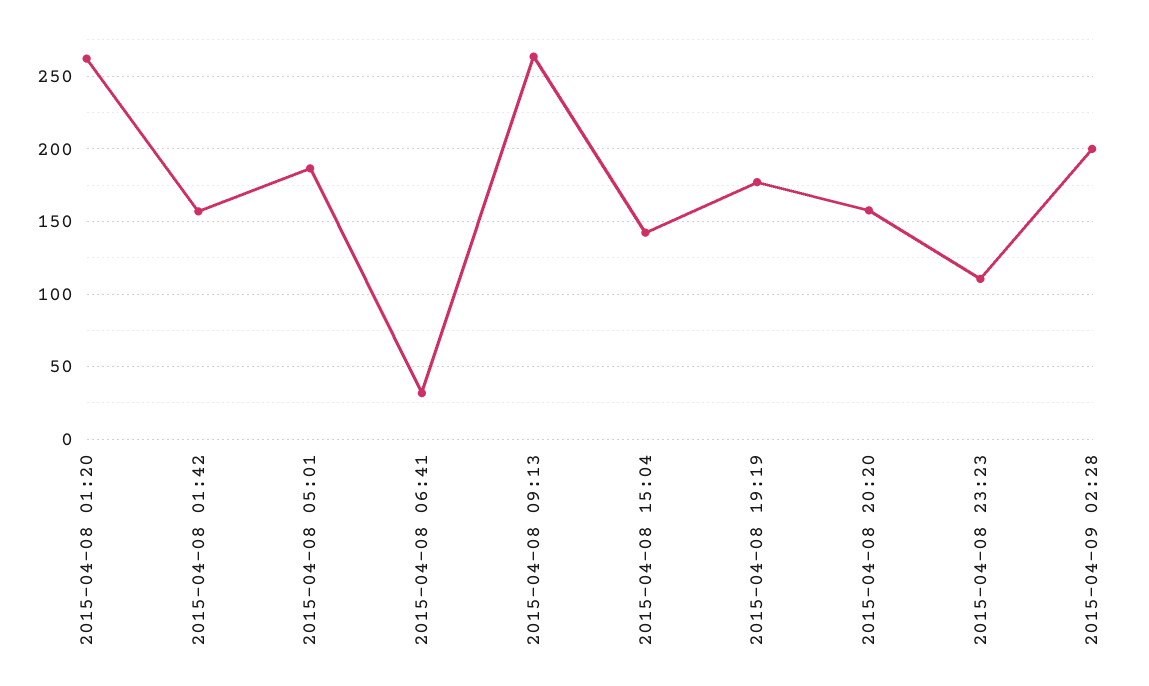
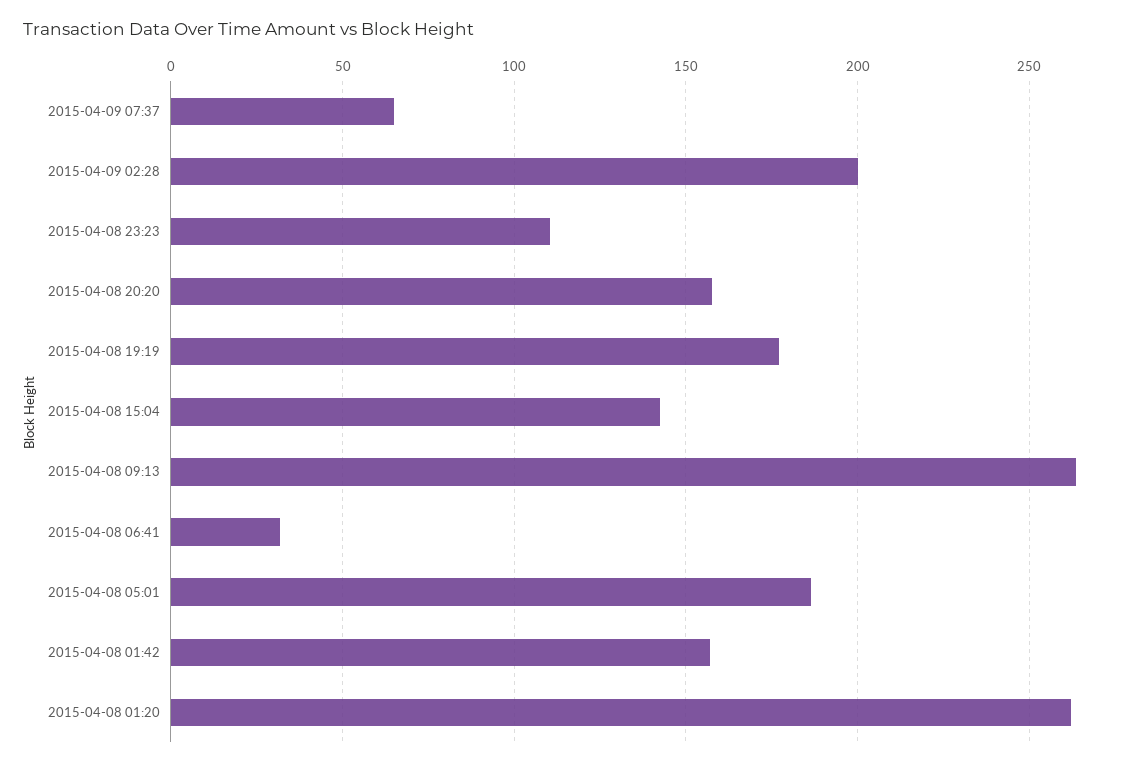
2015-04-09 07:37: none -> 65

